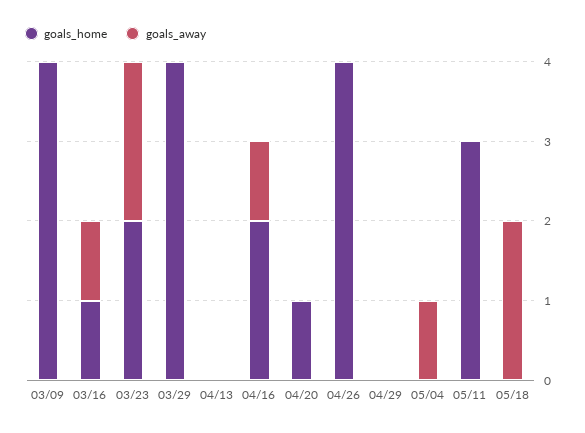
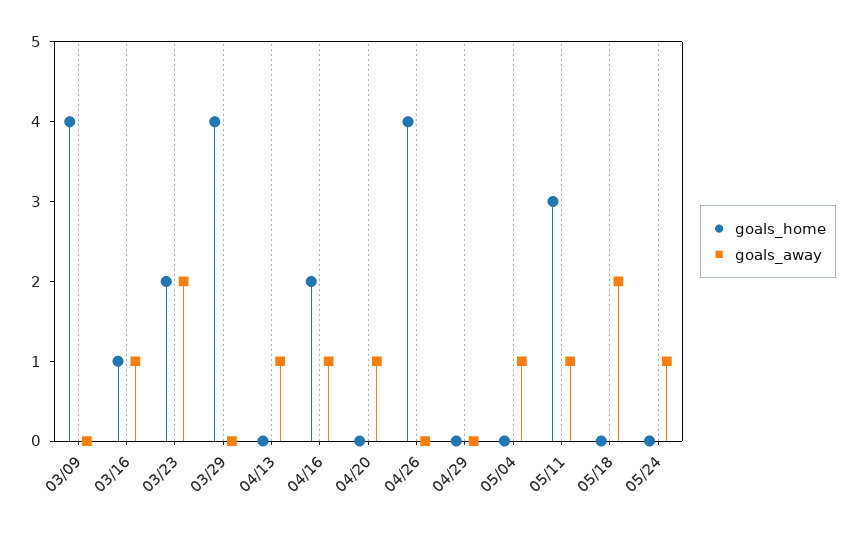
goals_away, 04/13: 0 -> 1
goals_home, 04/20: 1 -> 0
goals_away, 04/20: 0 -> 1
goals_away, 05/11: 0 -> 1
goals_home, 05/24: none -> 0
goals_away, 05/24: none -> 1

